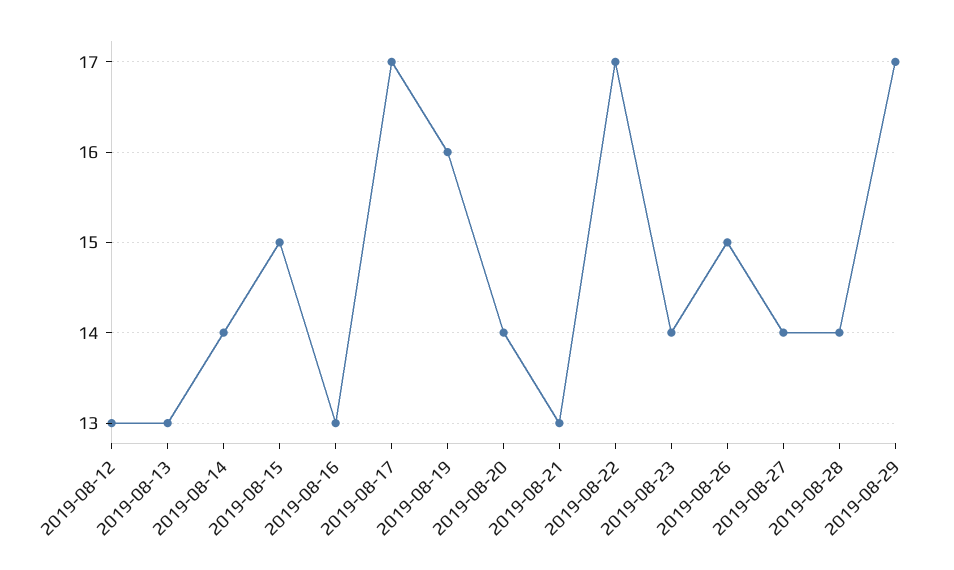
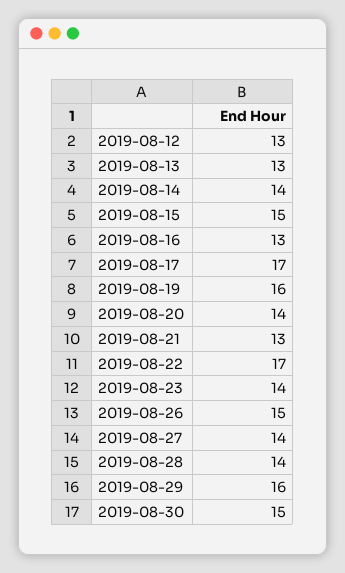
2019-08-29: 17 -> 16
2019-08-30: none -> 15

